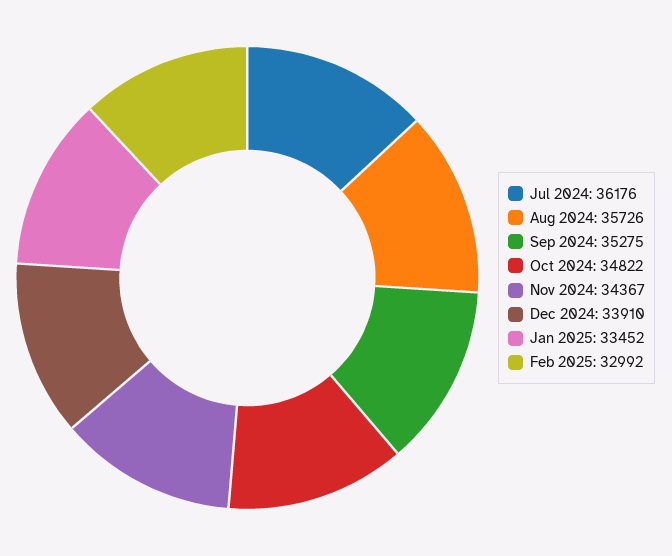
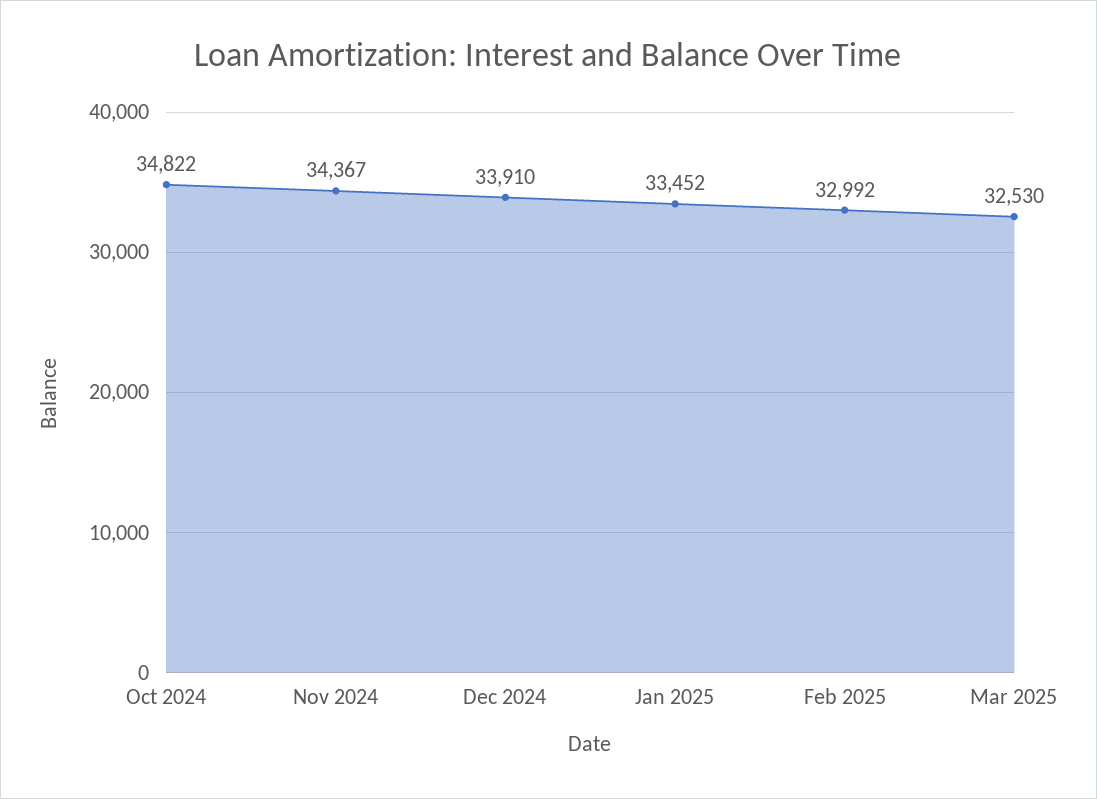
Jul 2024: 36176 -> none
Aug 2024: 35726 -> none
Sep 2024: 35275 -> none
Mar 2025: none -> 32530

